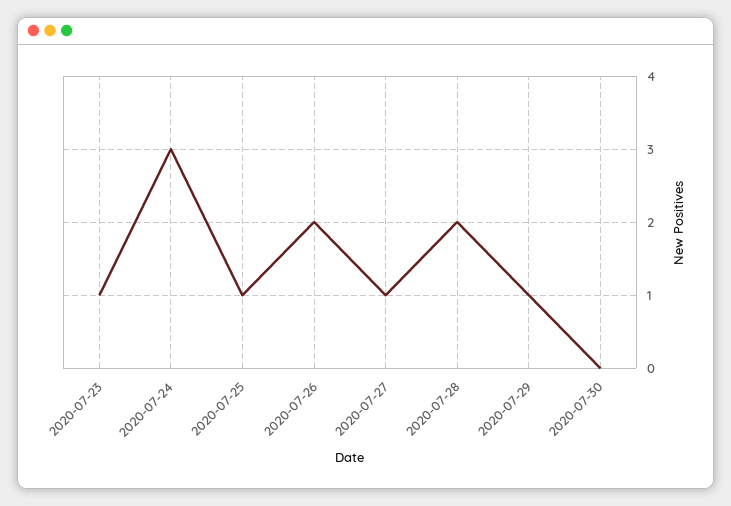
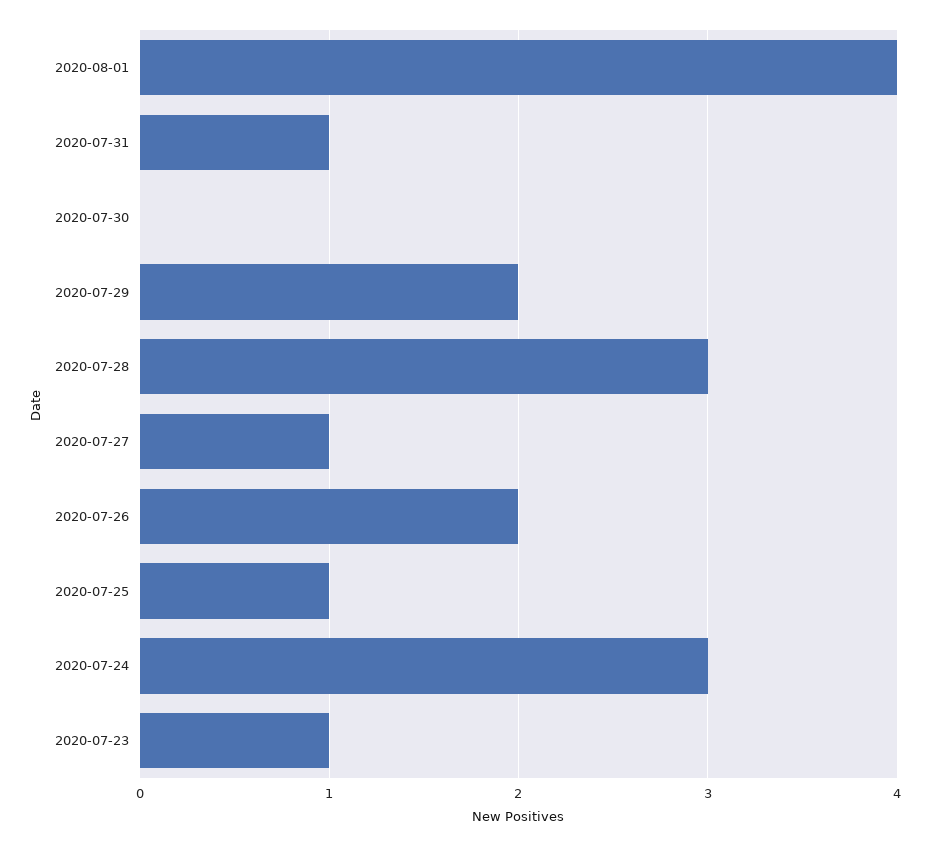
2020-07-28: 2 -> 3
2020-07-29: 1 -> 2
2020-08-01: none -> 4
2020-07-31: none -> 1

